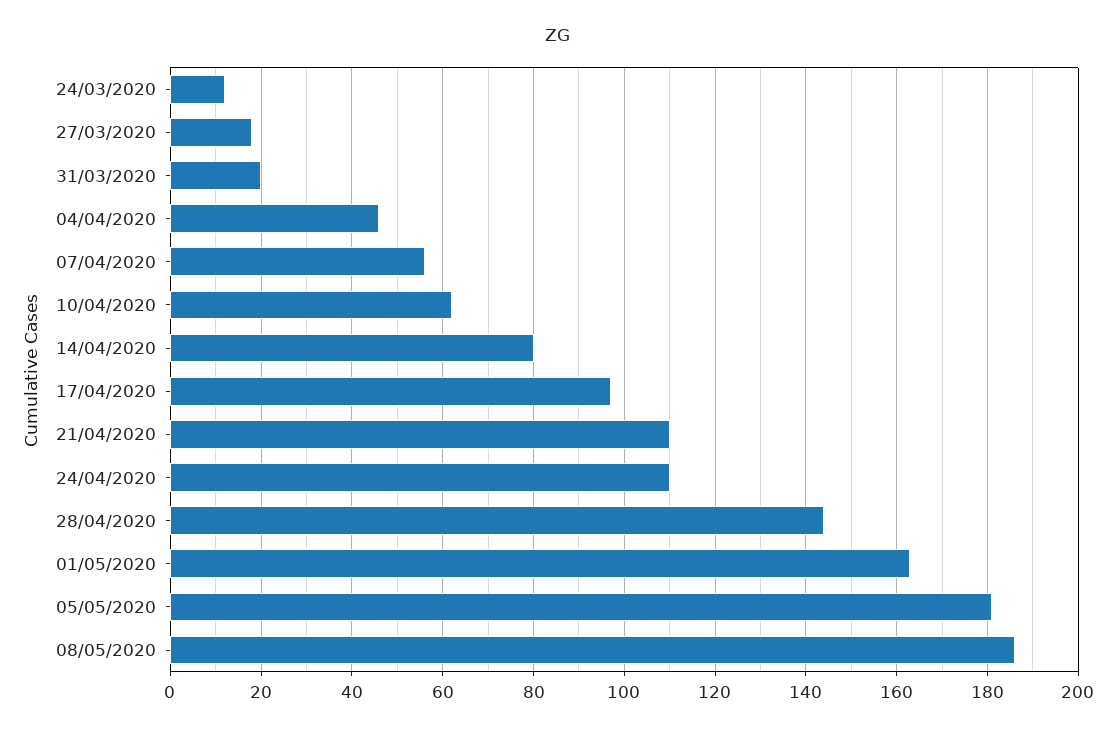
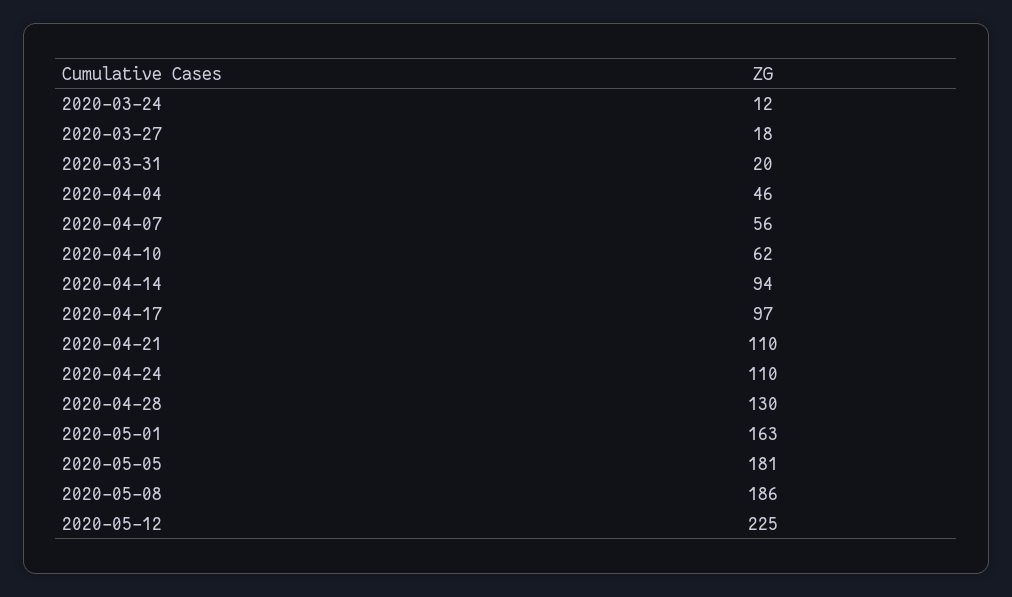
14/04/2020: 80 -> 94
28/04/2020: 145 -> 130
2020-05-12: none -> 225

